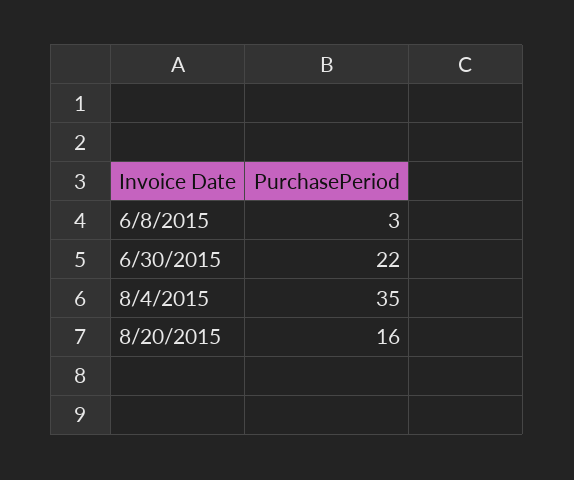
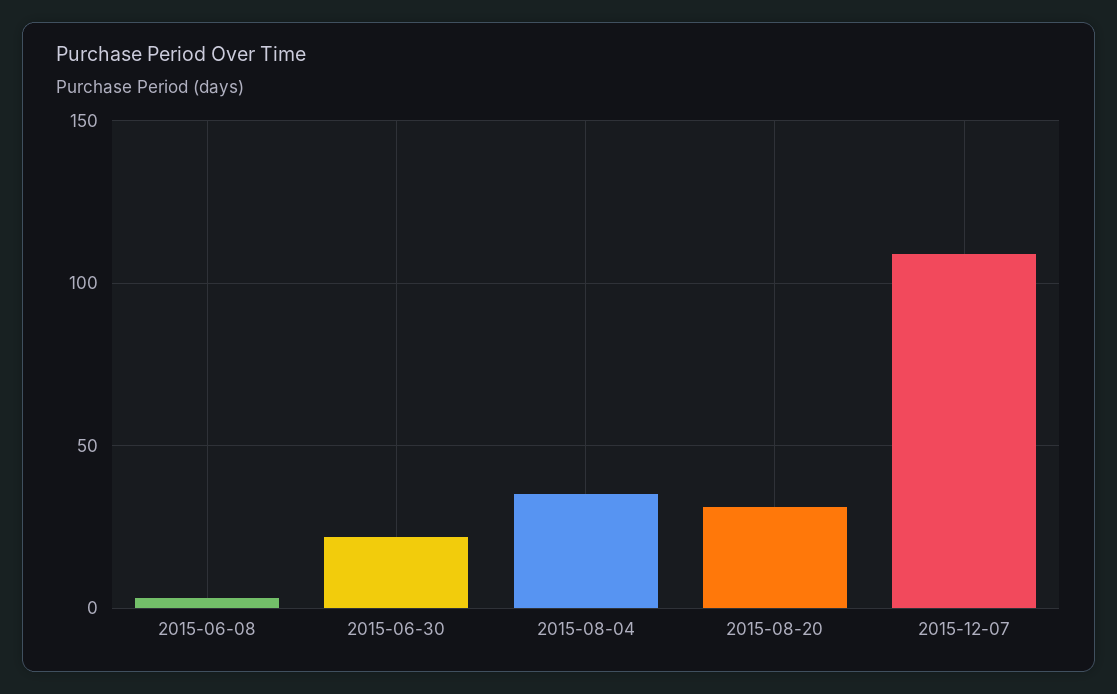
8/20/2015: 16 -> 30
2015-12-07: none -> 110

